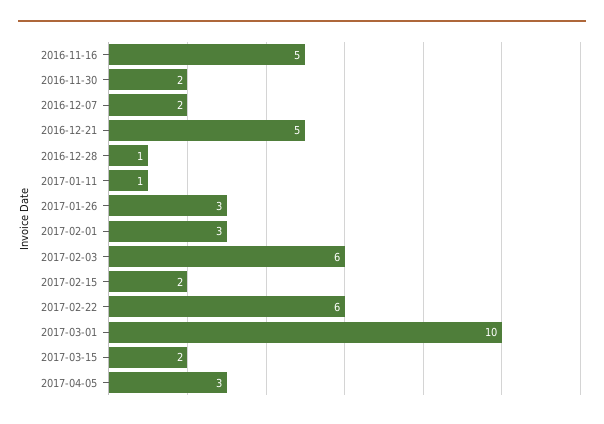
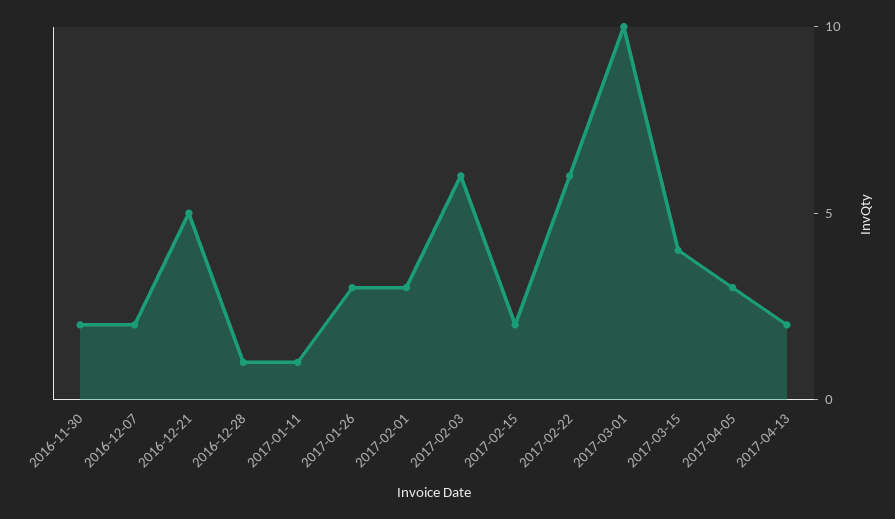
2016-11-16: 5 -> none
2017-03-15: 2 -> 4
2017-04-13: none -> 2

